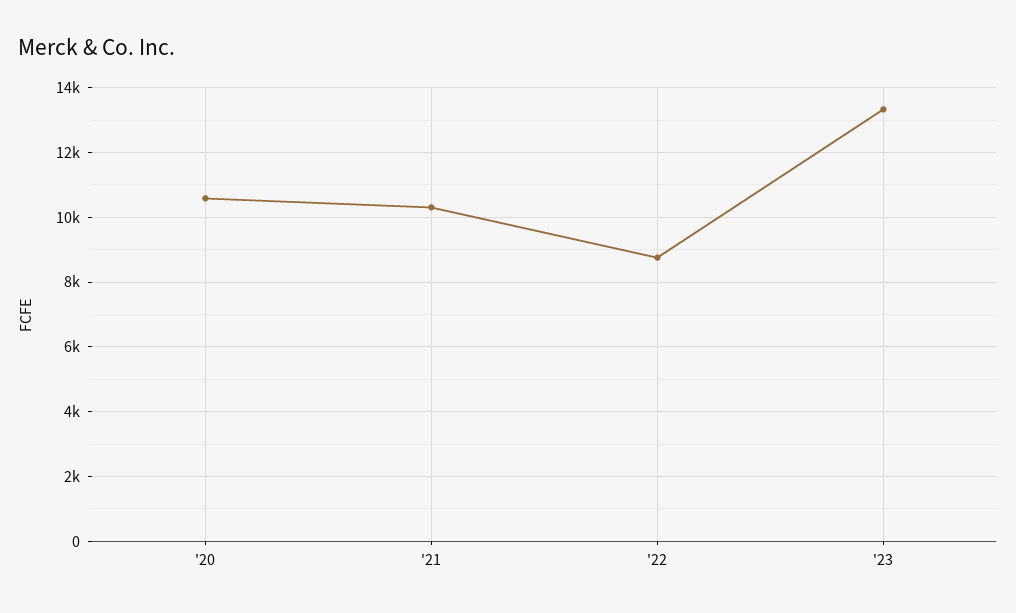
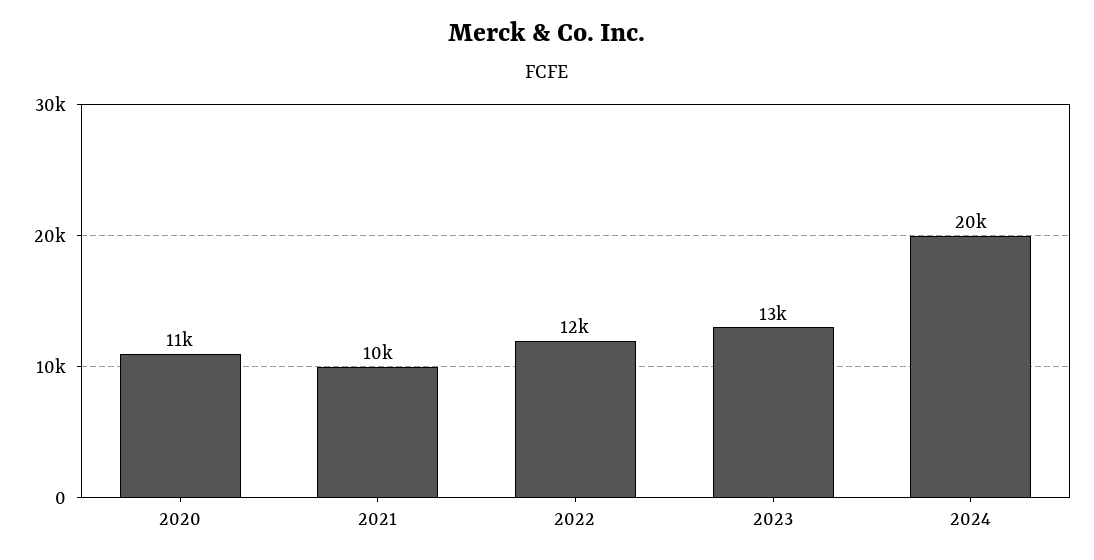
'22: 8800 -> 12000
2024: none -> 20000

